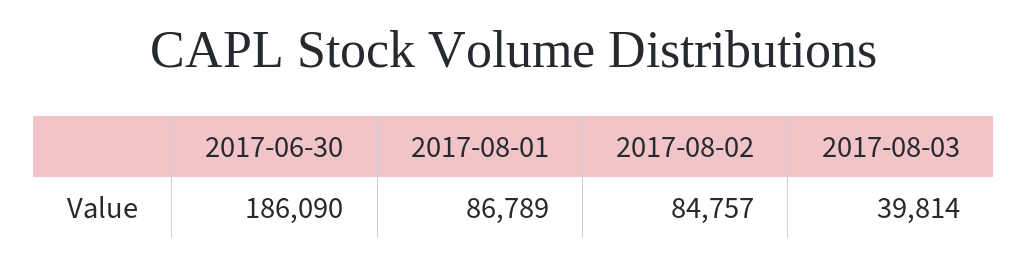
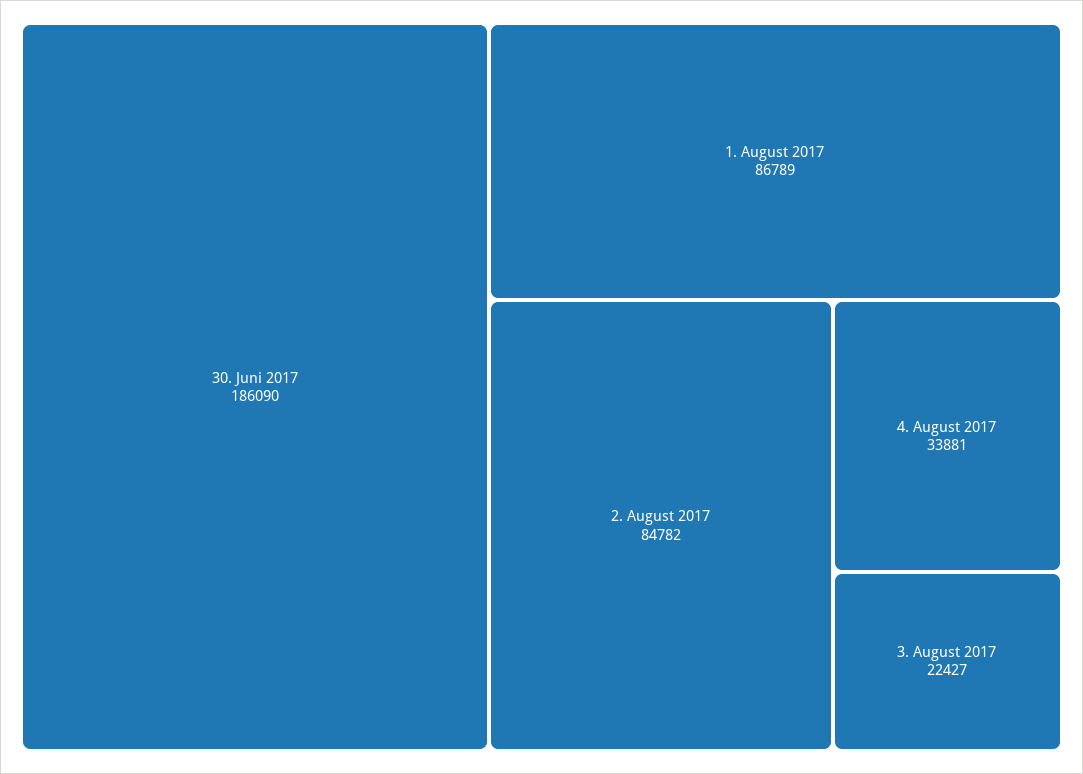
2017-08-02: 84757 -> 84782
2017-08-03: 39814 -> 22427
4. August 2017: none -> 33881

